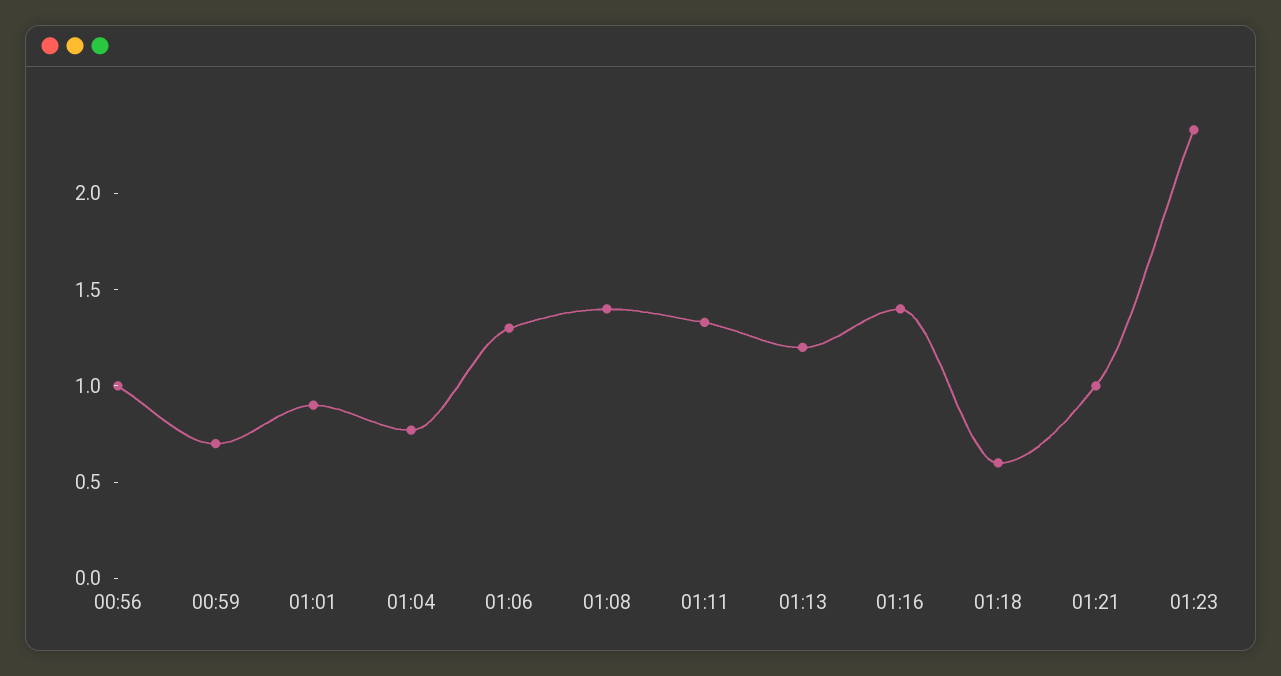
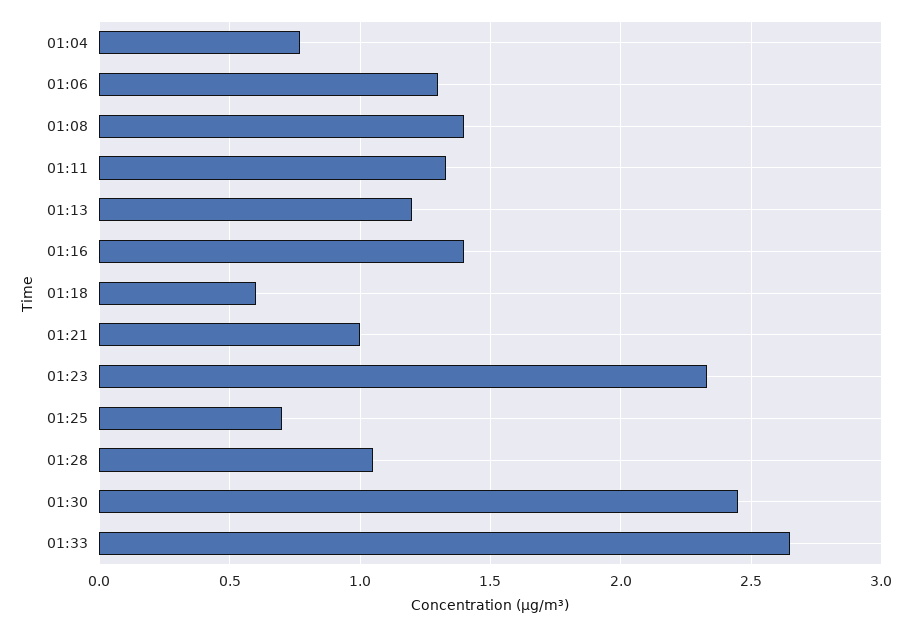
00:56: 1 -> none
00:59: 0.7 -> none
01:01: 0.9 -> none
01:25: none -> 0.7
01:28: none -> 1.05
01:30: none -> 2.45
01:33: none -> 2.65

